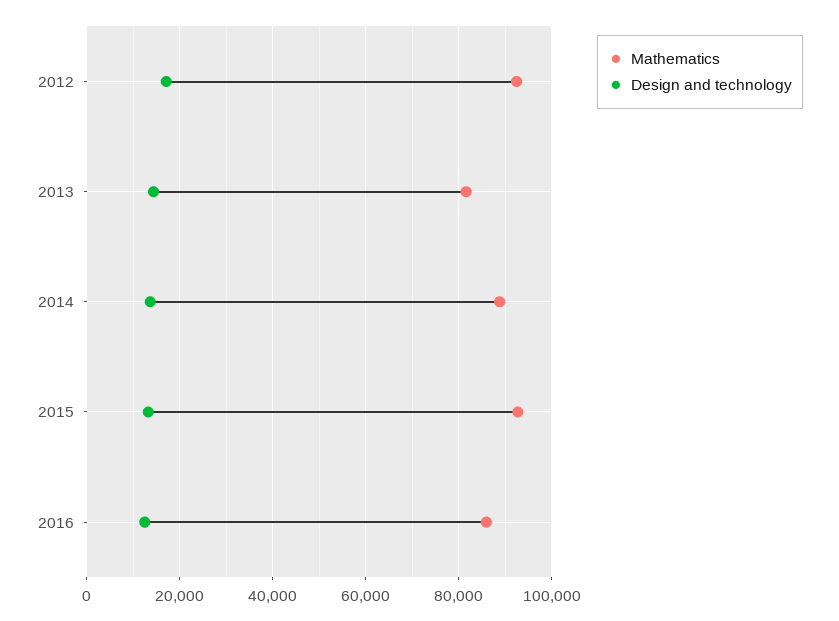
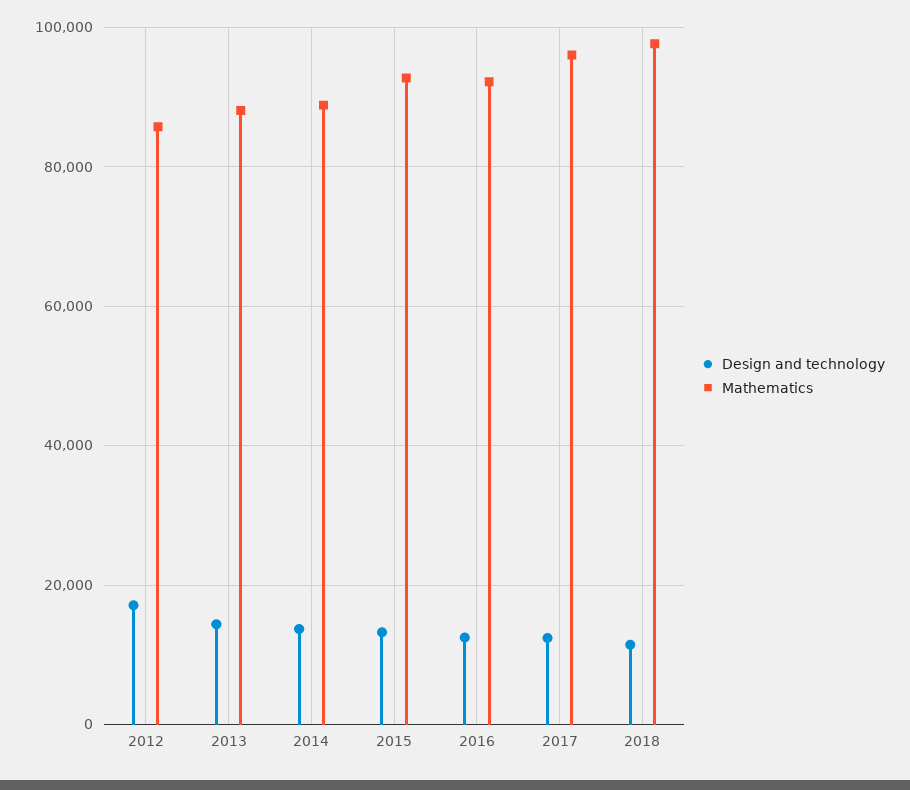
Mathematics, 2012: 92000 -> 86000
Mathematics, 2013: 82000 -> 88000
Mathematics, 2016: 86000 -> 92000
Design and technology, 2017: none -> 12000
Mathematics, 2017: none -> 96000
Design and technology, 2018: none -> 12000
Mathematics, 2018: none -> 98000

